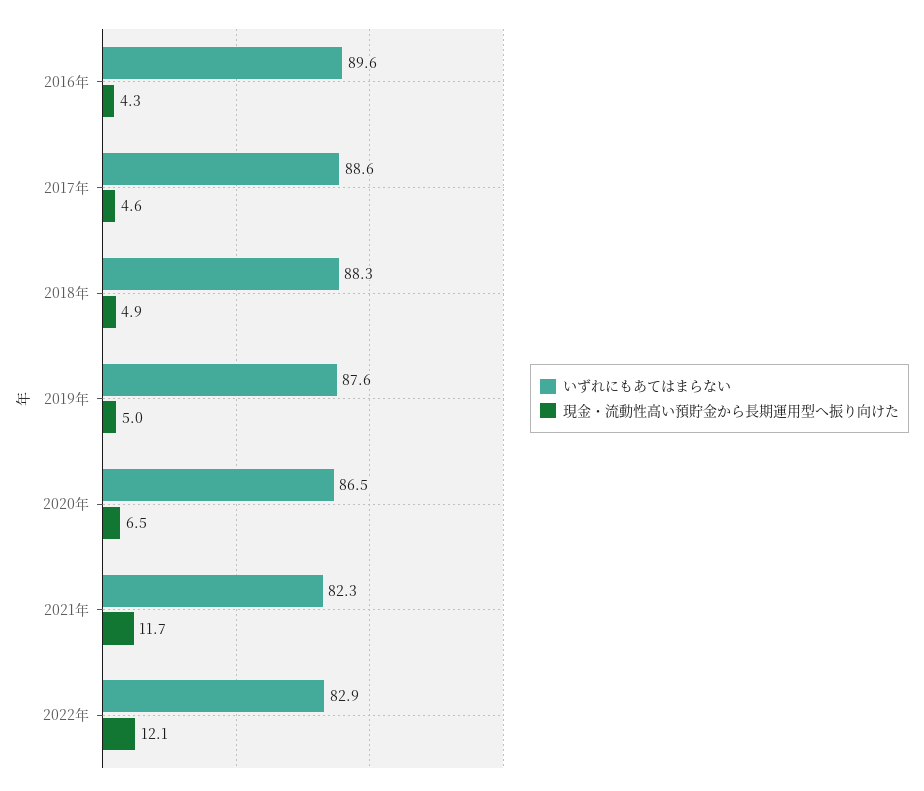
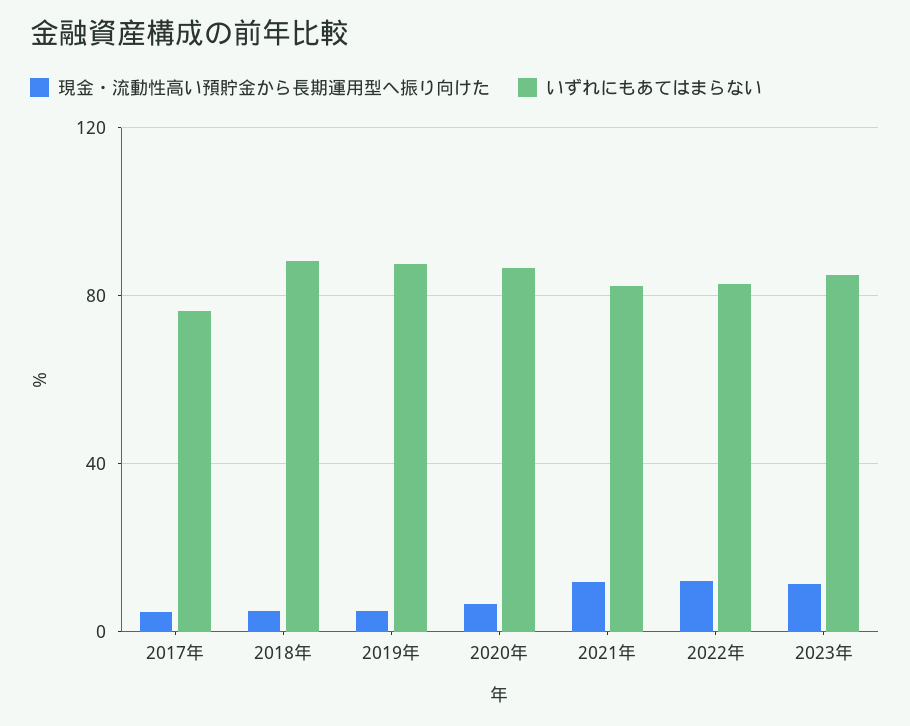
いずれにもあてはまらない, 2016年: 89.6 -> none
現金・流動性高い預貯金から長期運用型へ振り向けた, 2016年: 4.3 -> none
いずれにもあてはまらない, 2017年: 88.6 -> 75
現金・流動性高い預貯金から長期運用型へ振り向けた, 2023年: none -> 10
いずれにもあてはまらない, 2023年: none -> 85

